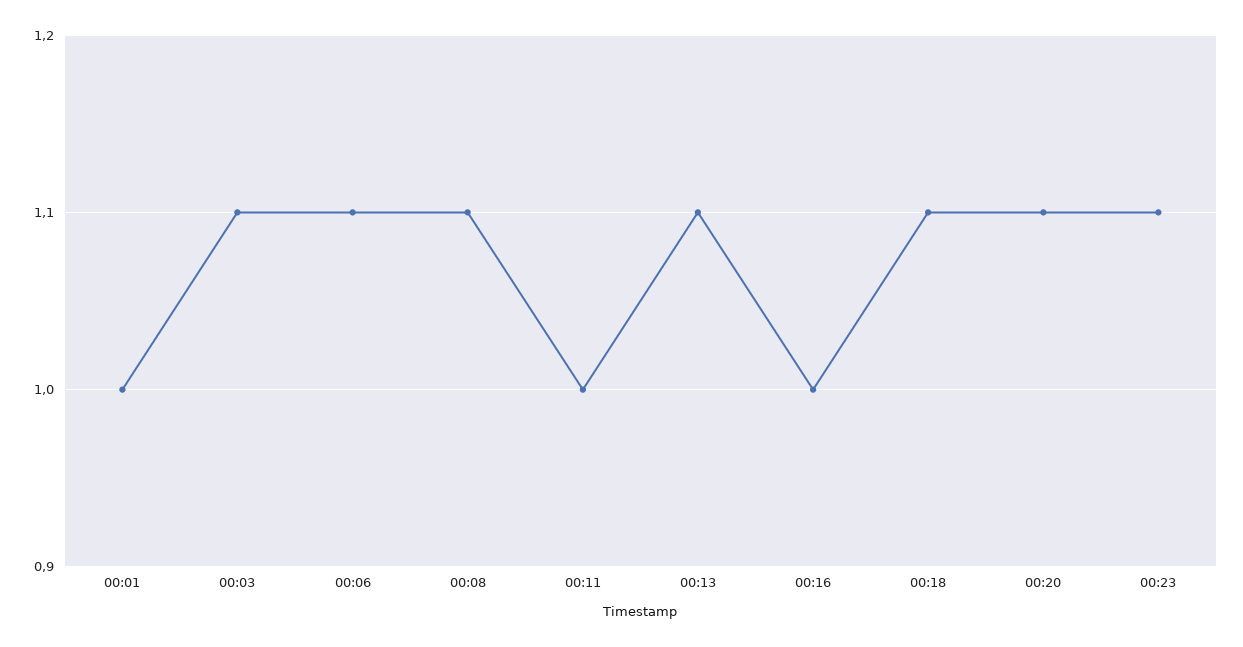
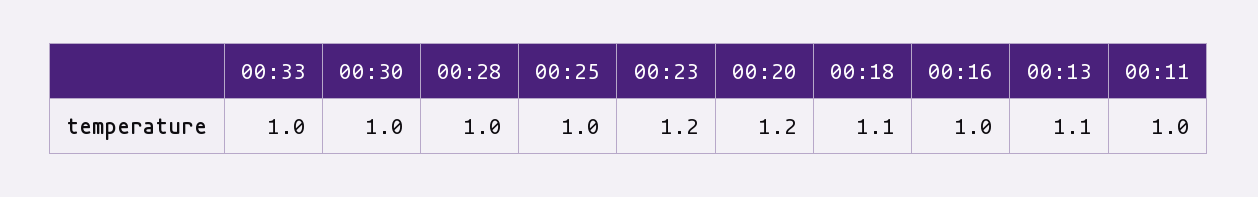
00:01: 1 -> none
00:03: 1.1 -> none
00:06: 1.1 -> none
00:08: 1.1 -> none
00:20: 1.1 -> 1.2
00:23: 1.1 -> 1.2
00:33: none -> 1
00:30: none -> 1
00:28: none -> 1
00:25: none -> 1

